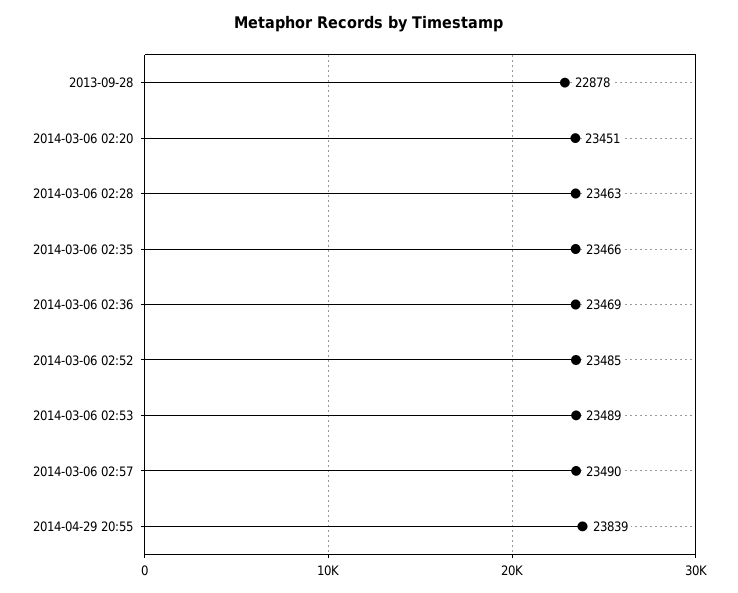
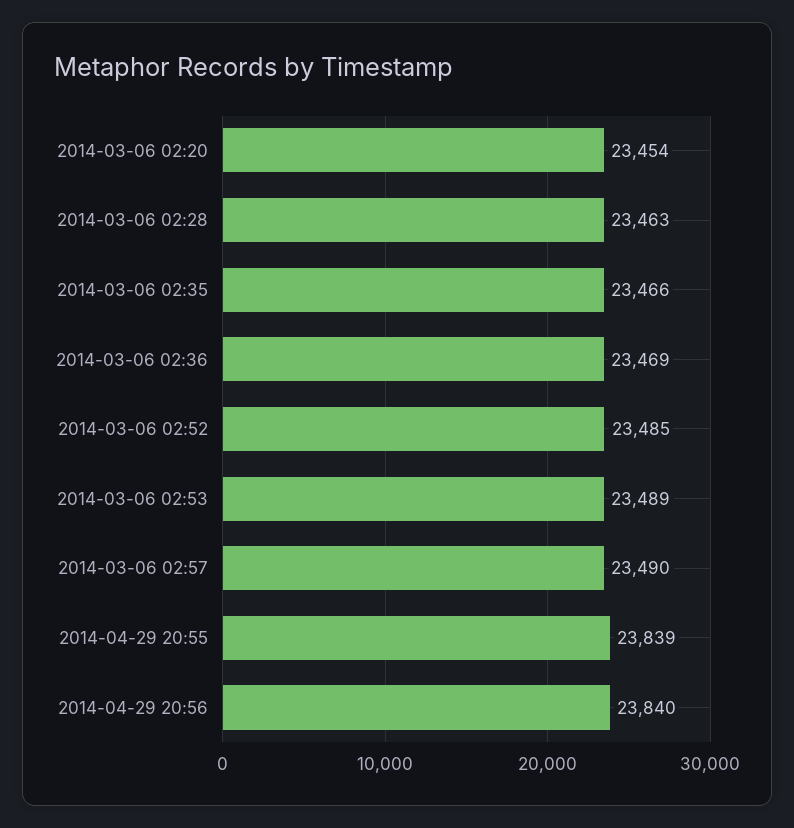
2013-09-28: 22878 -> none
2014-03-06 02:20: 23451 -> 23454
2014-04-29 20:56: none -> 23840

